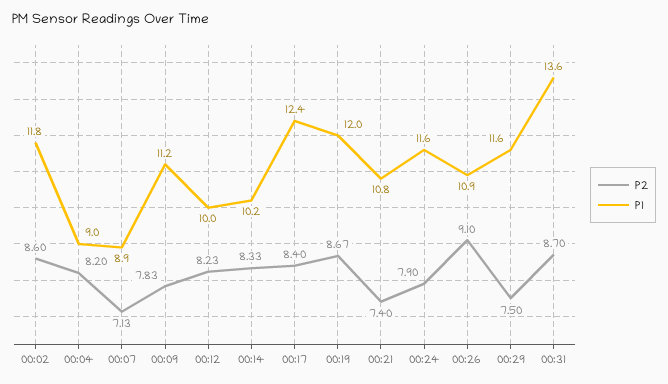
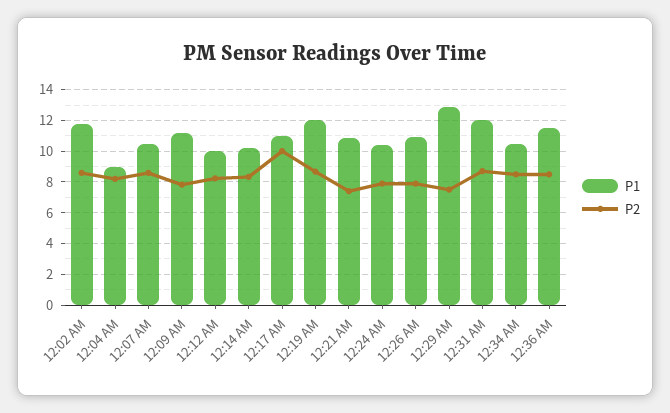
P2, 00:07: 7.13 -> 8.5
P1, 00:07: 8.9 -> 10.5
P2, 00:17: 8.4 -> 10
P1, 00:17: 12.4 -> 11
P1, 00:24: 11.6 -> 10.5
P2, 00:26: 9.1 -> 8
P1, 00:29: 11.6 -> 13
P1, 00:31: 13.6 -> 12
P1, 12:34 AM: none -> 10.5
P2, 12:34 AM: none -> 8.5
P1, 12:36 AM: none -> 11.5
P2, 12:36 AM: none -> 8.5

